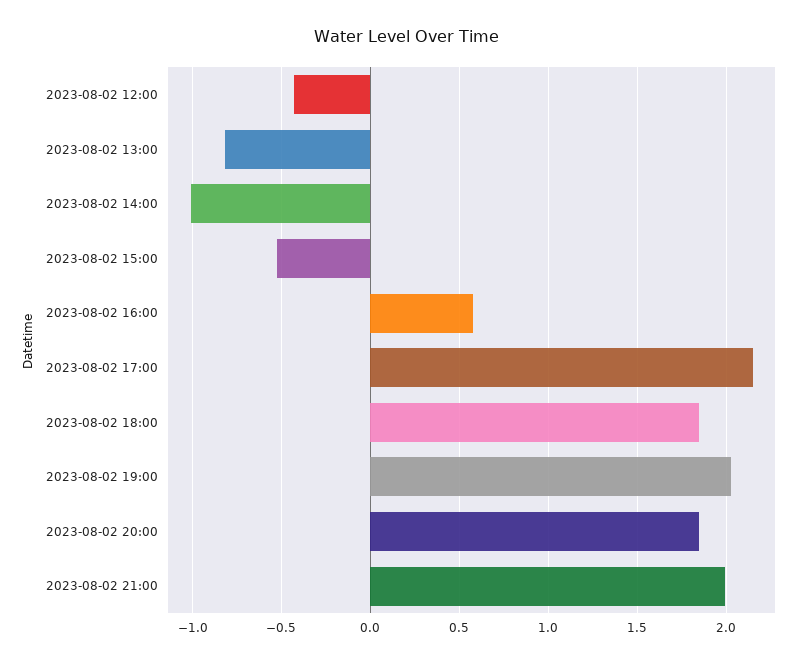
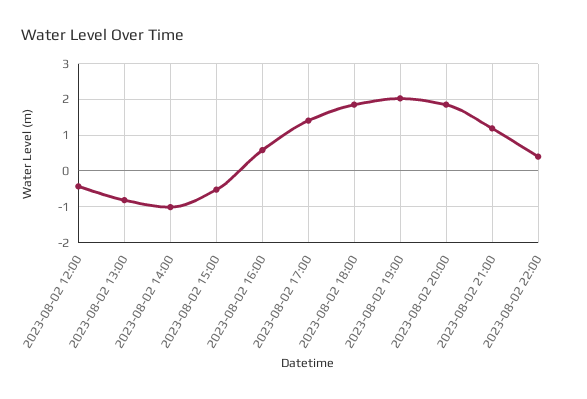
2023-08-02 17:00: 2.15 -> 1.4
2023-08-02 21:00: 2 -> 1.2
2023-08-02 22:00: none -> 0.4

